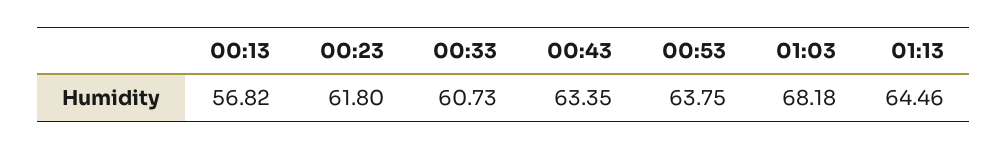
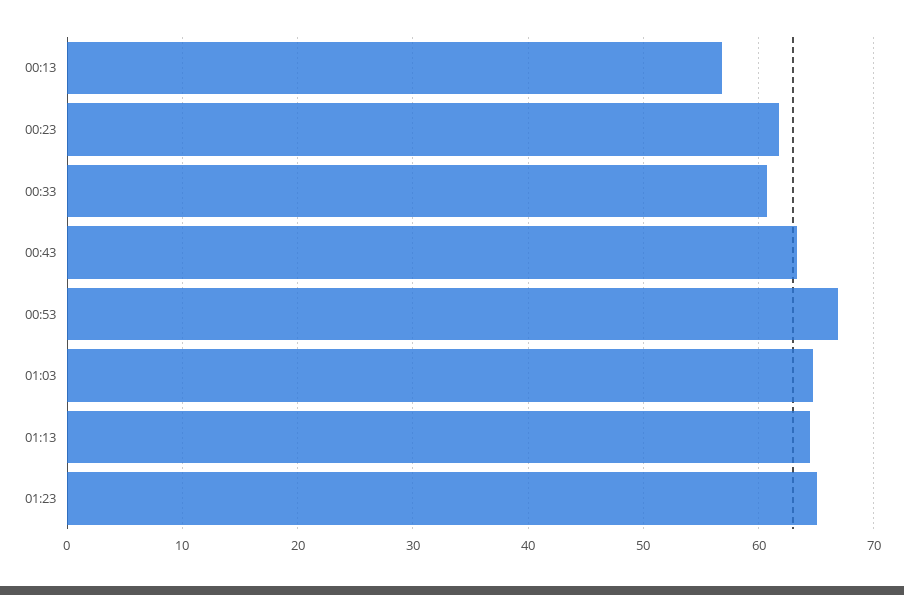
00:53: 63.75 -> 67
01:03: 68.18 -> 65
01:23: none -> 65

